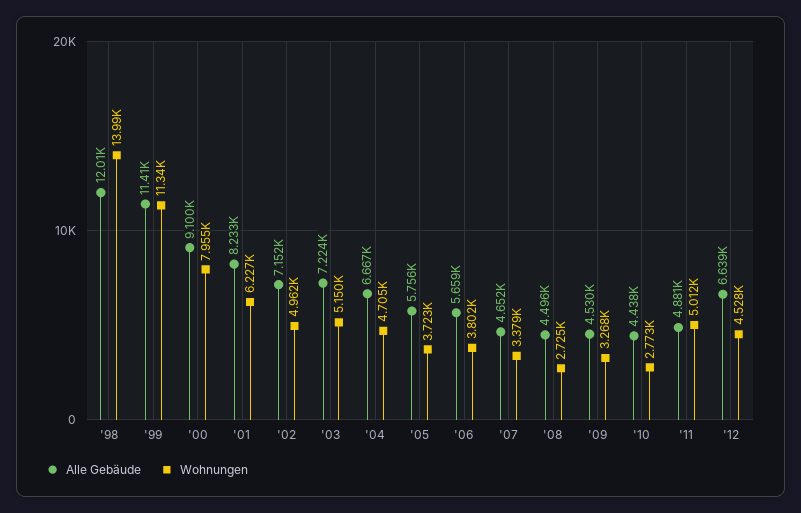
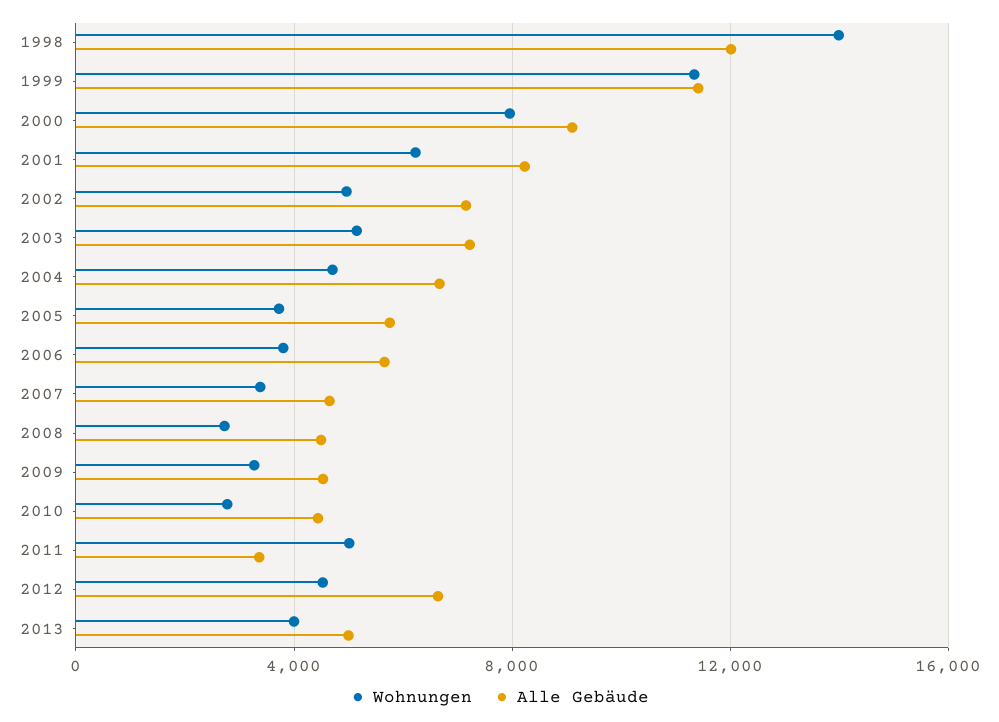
Alle Gebäude, '11: 4881 -> 3500
Wohnungen, 2013: none -> 4000
Alle Gebäude, 2013: none -> 5000

